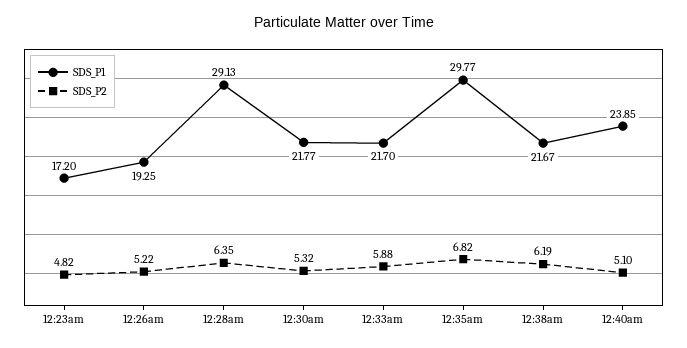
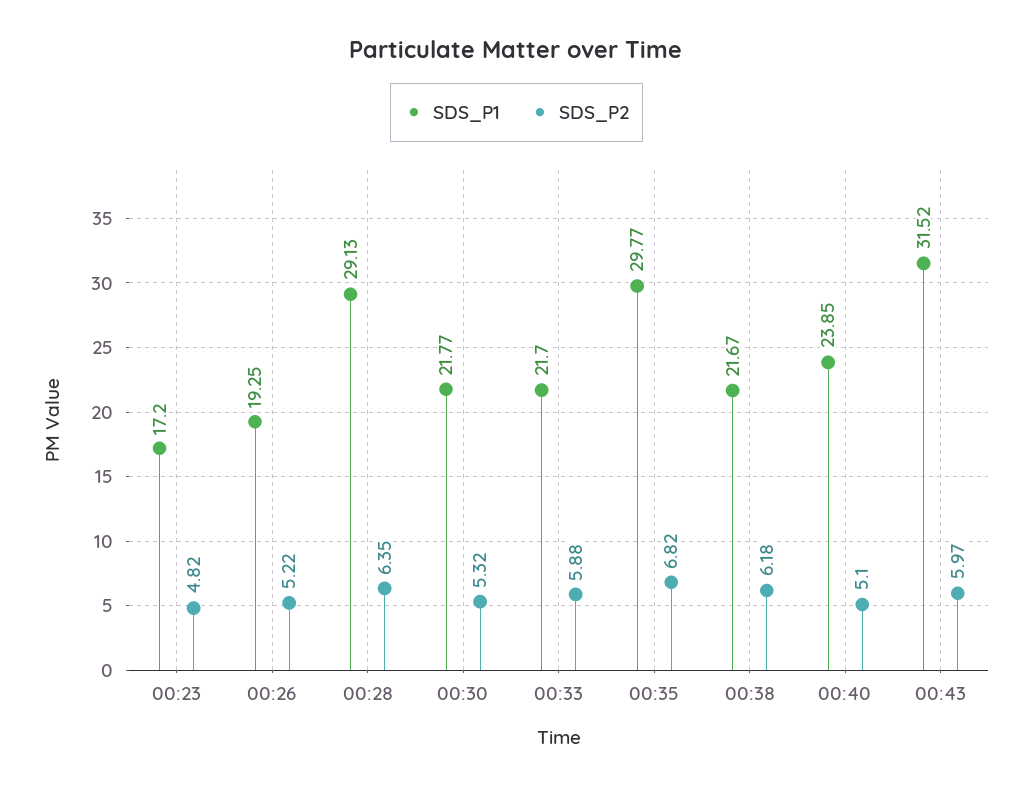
SDS_P2, 12:38am: 6.19 -> 6.18
SDS_P1, 00:43: none -> 31.52
SDS_P2, 00:43: none -> 5.97

